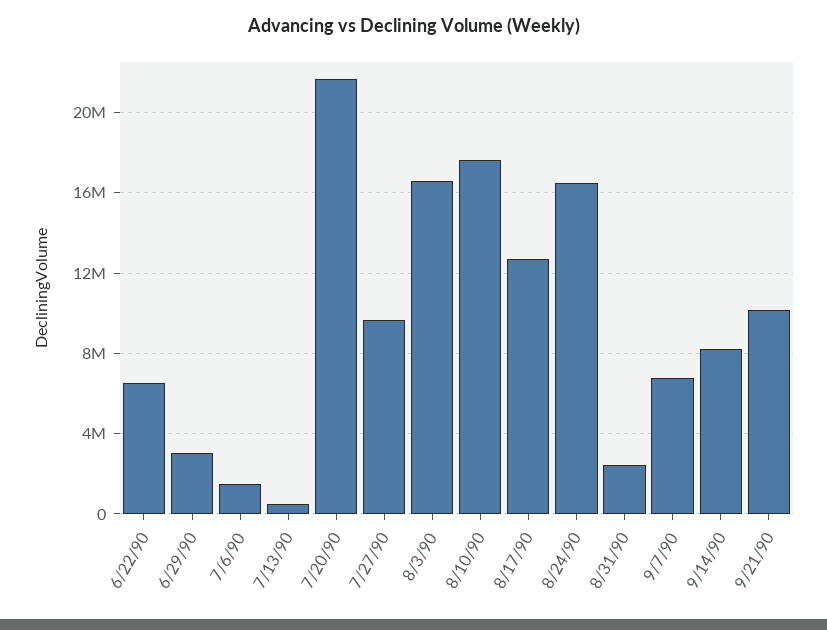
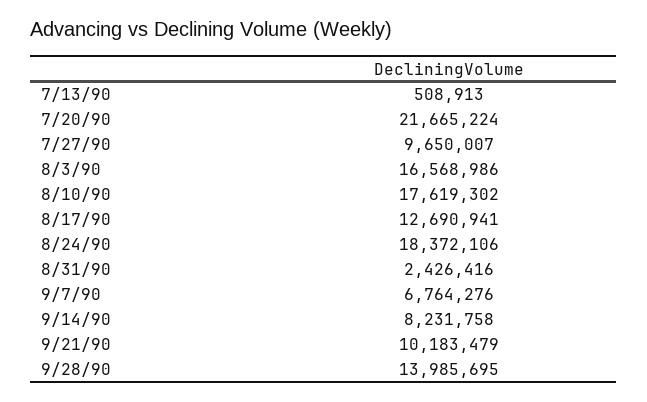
6/22/90: 6500000 -> none
6/29/90: 3000000 -> none
7/6/90: 1500000 -> none
8/24/90: 16500000 -> 18372106
9/28/90: none -> 13985695

